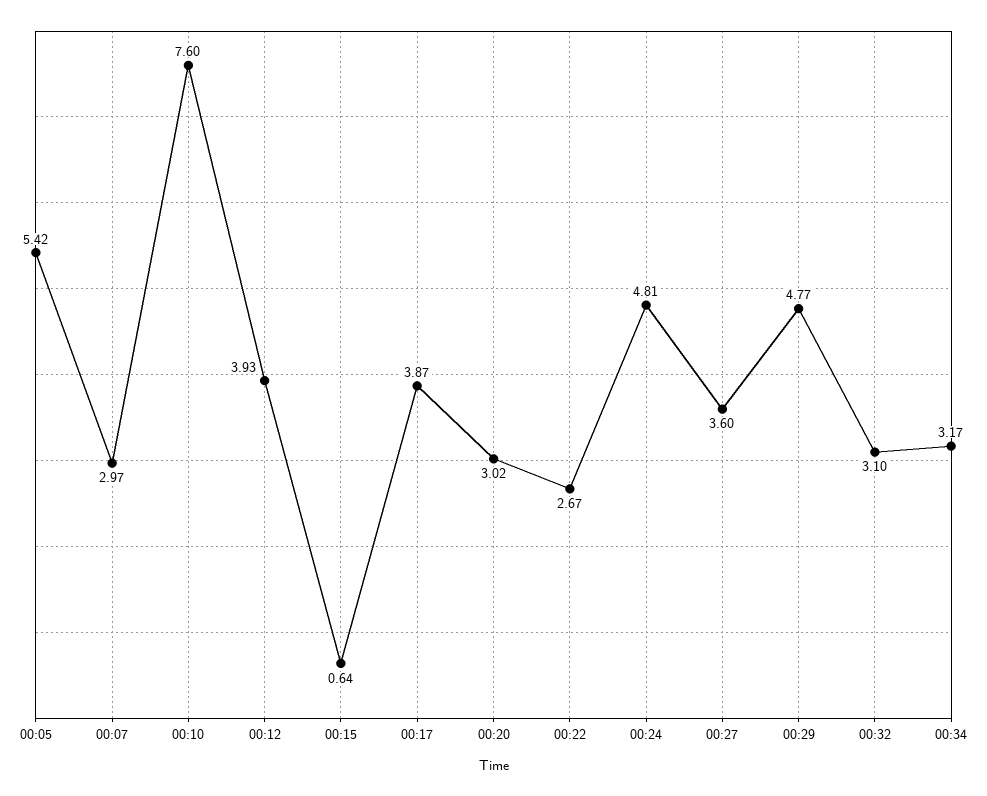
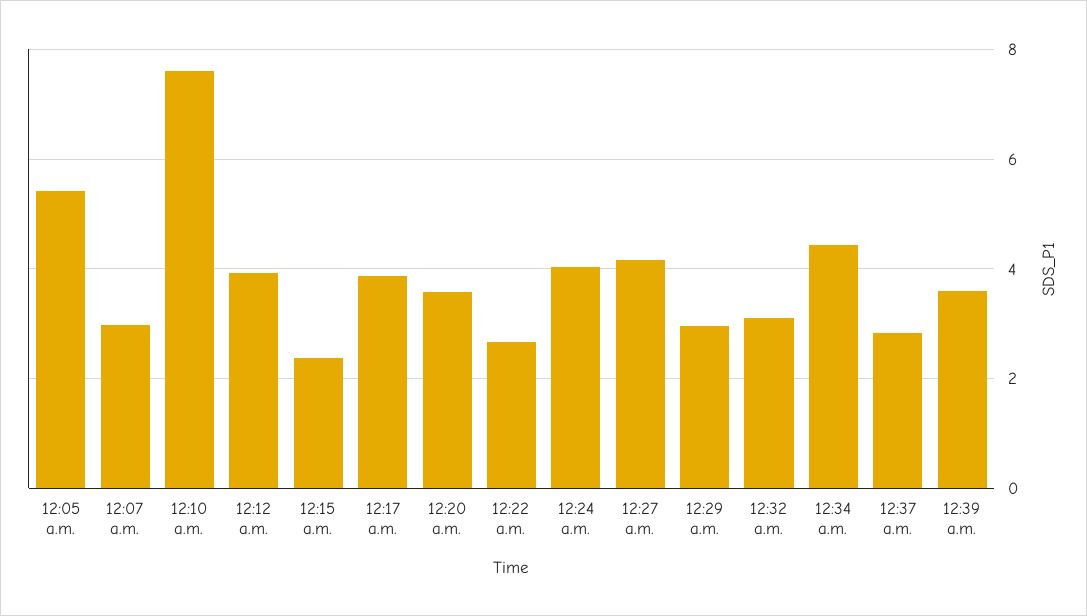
00:15: 0.64 -> 2.4
00:20: 3.02 -> 3.6
00:24: 4.81 -> 4
00:27: 3.6 -> 4.2
00:29: 4.77 -> 3
00:34: 3.17 -> 4.4
12:37 a.m.: none -> 2.8
12:39 a.m.: none -> 3.6

